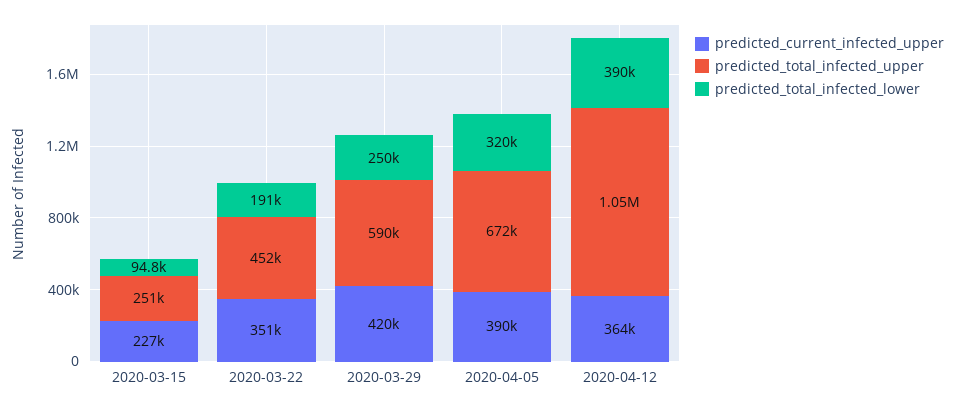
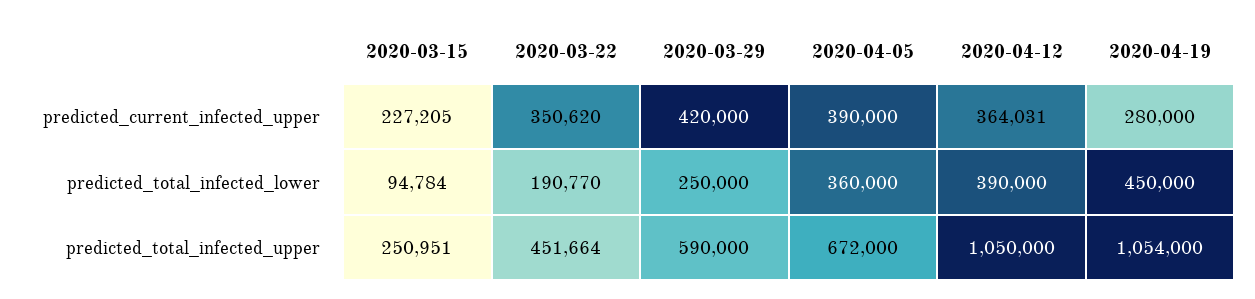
predicted_total_infected_lower, 2020-04-05: 320000 -> 360000
predicted_current_infected_upper, 2020-04-19: none -> 280000
predicted_total_infected_lower, 2020-04-19: none -> 450000
predicted_total_infected_upper, 2020-04-19: none -> 1054000

